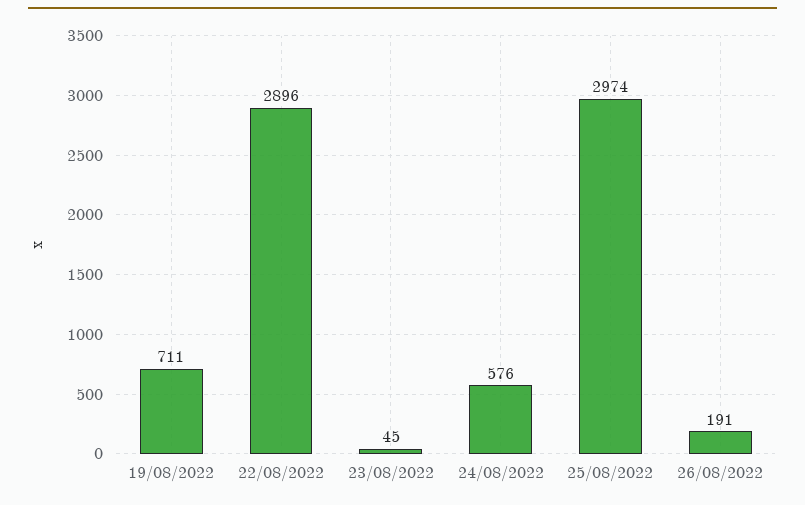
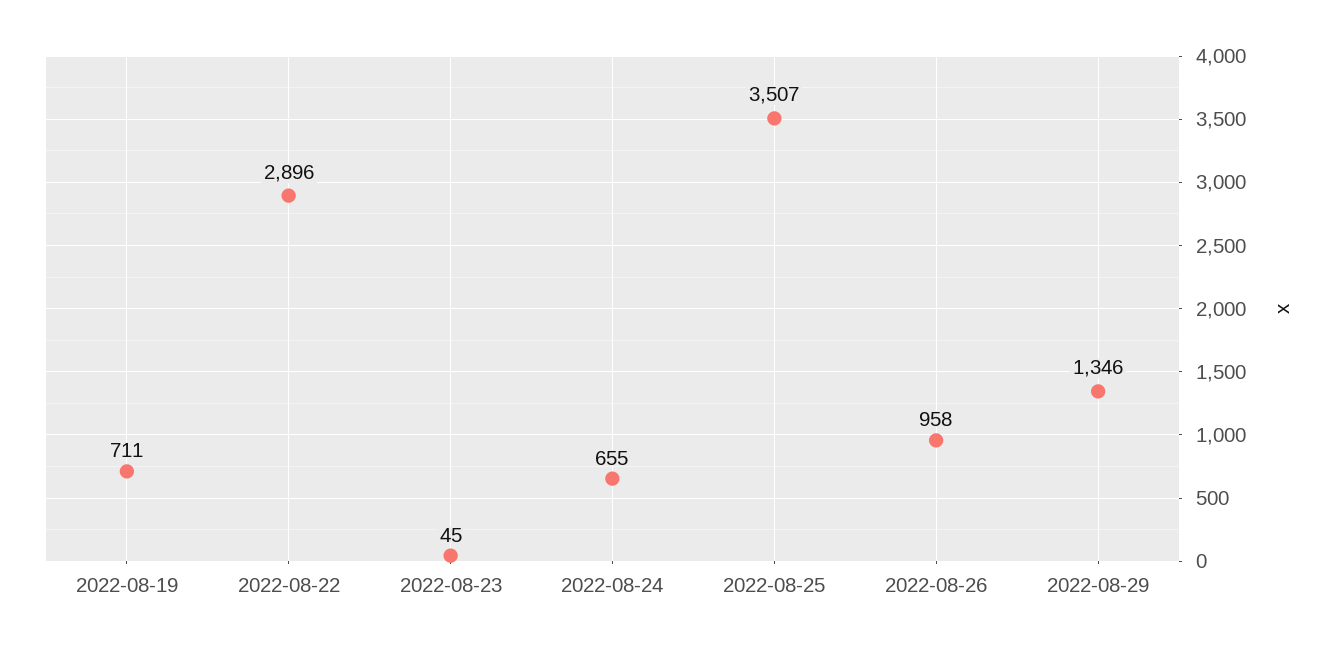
24/08/2022: 576 -> 655
25/08/2022: 2974 -> 3507
26/08/2022: 191 -> 958
2022-08-29: none -> 1346

